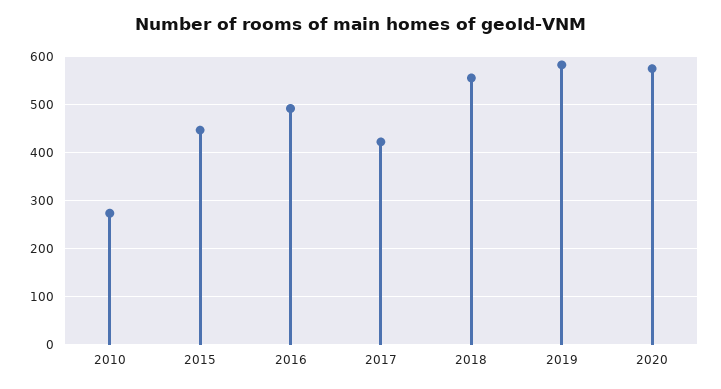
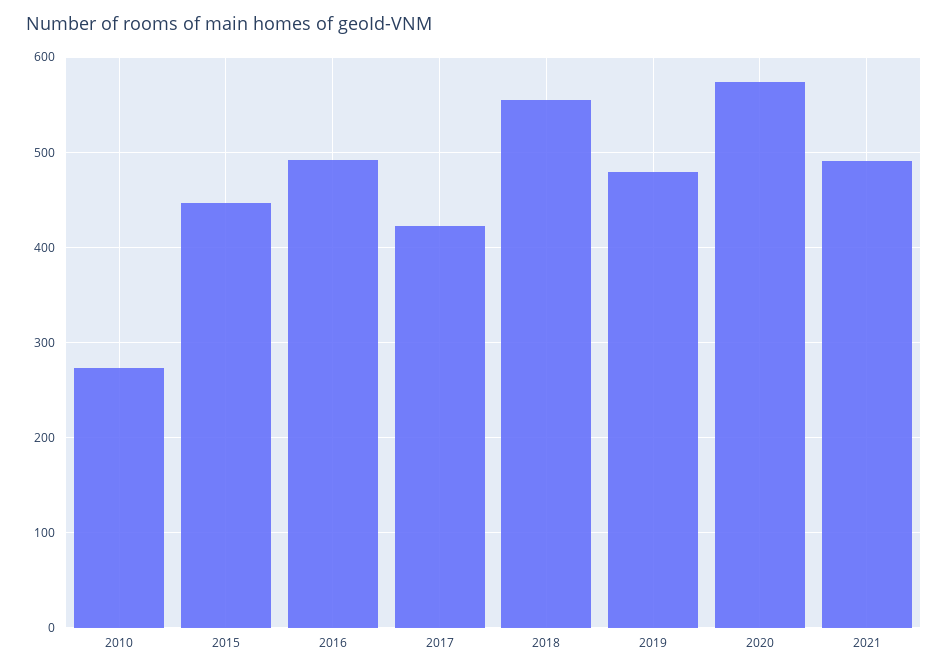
2019: 580 -> 480
2021: none -> 490

